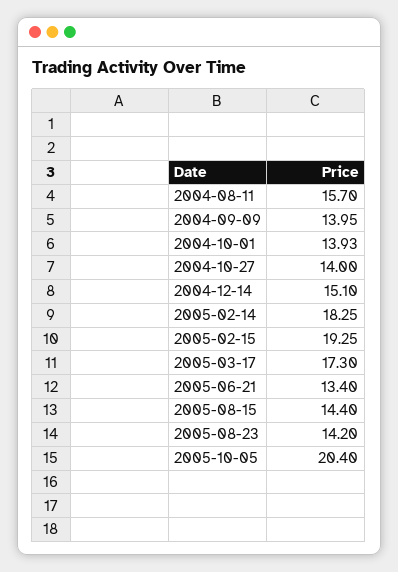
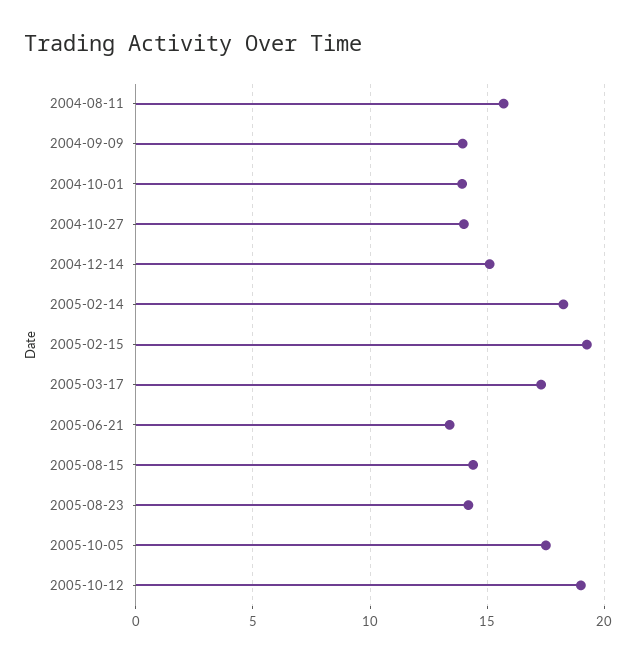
2005-10-05: 20.4 -> 17.5
2005-10-12: none -> 19

